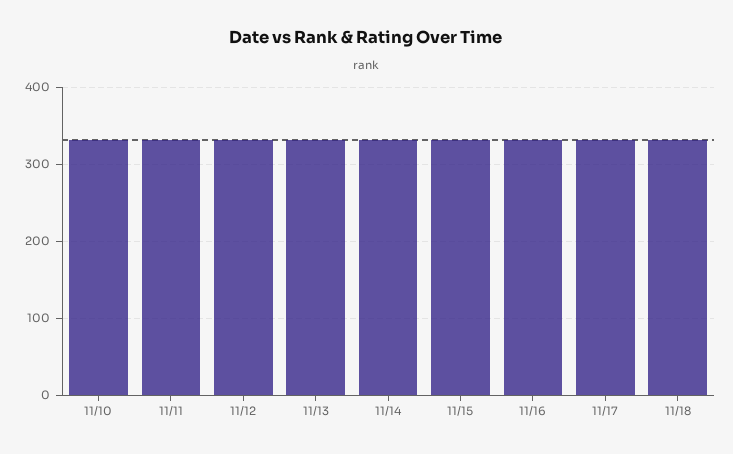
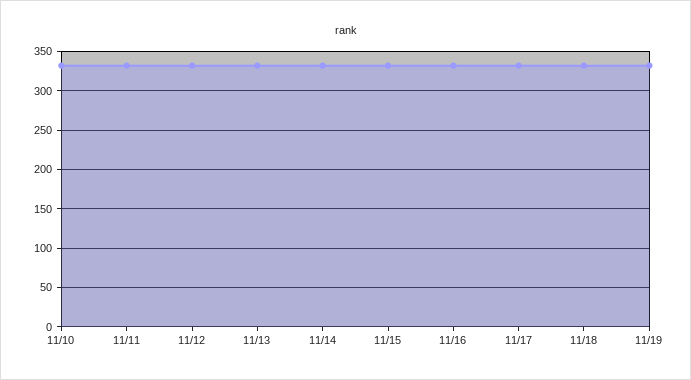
11/19: none -> 330

